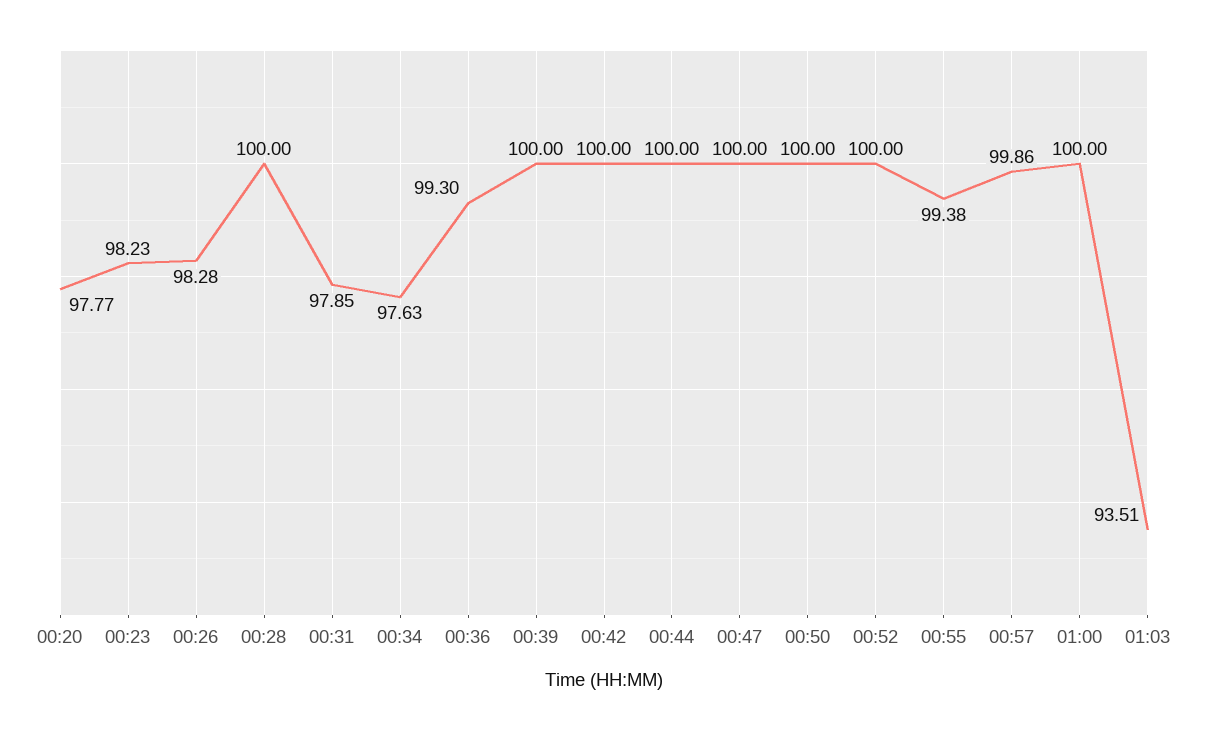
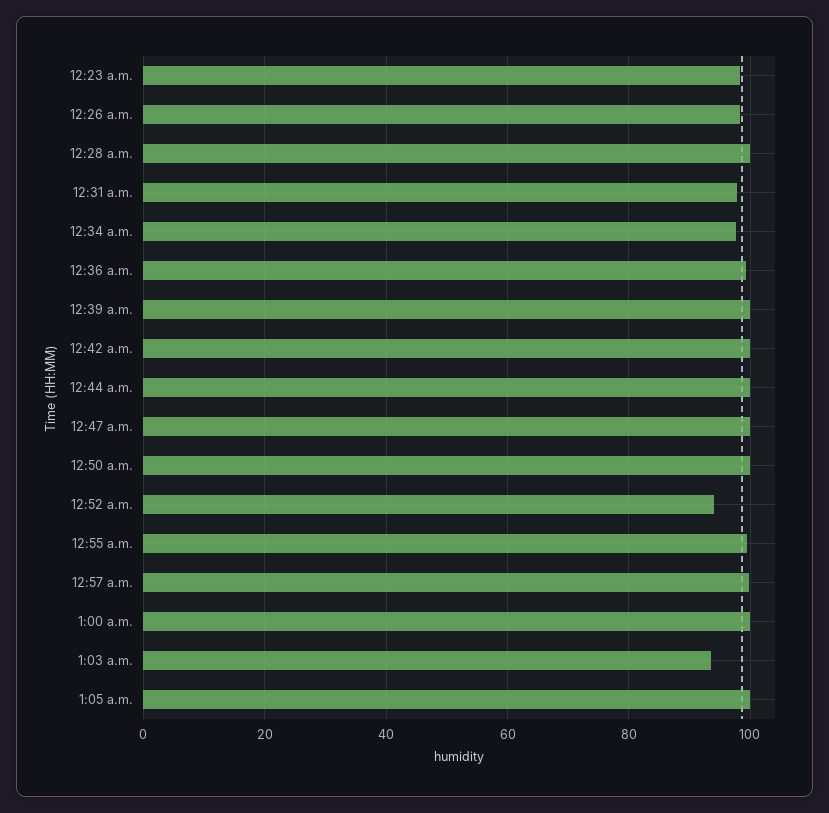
00:20: 97.77 -> none
00:52: 100 -> 94
1:05 a.m.: none -> 100

